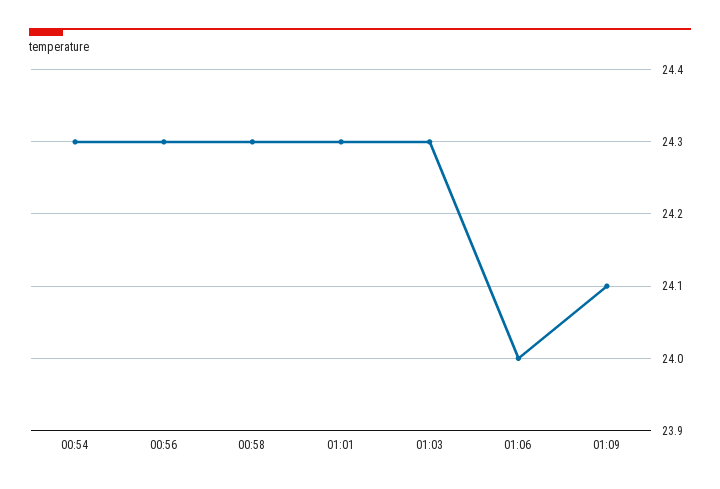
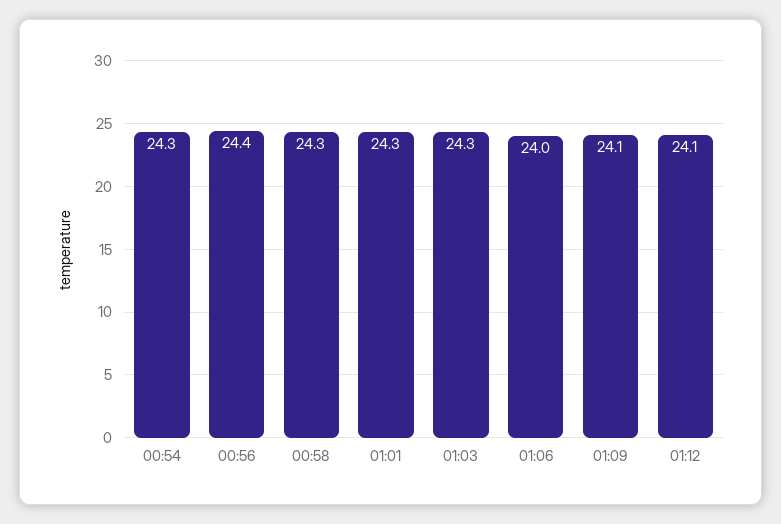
00:56: 24.3 -> 24.4
01:12: none -> 24.1

